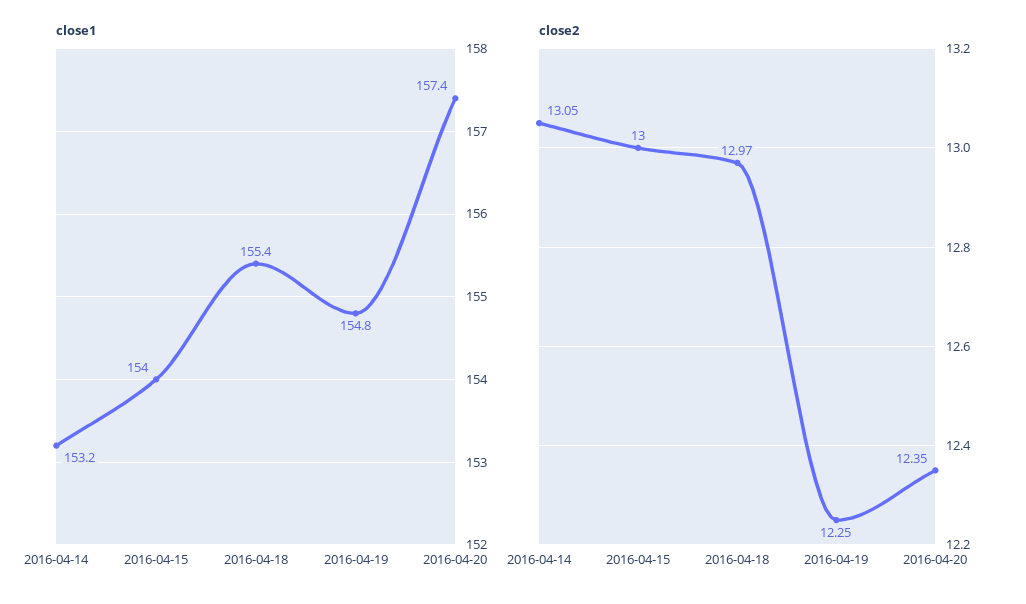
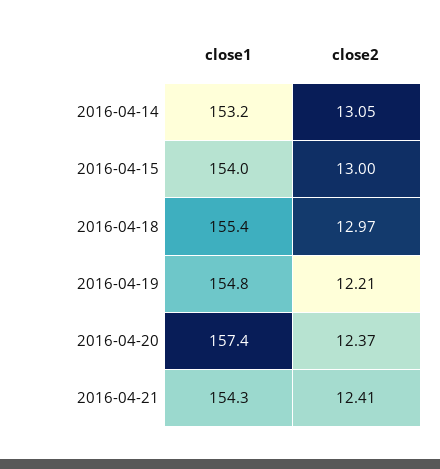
close2, 2016-04-19: 12.25 -> 12.21
close2, 2016-04-20: 12.35 -> 12.37
close1, 2016-04-21: none -> 154.3
close2, 2016-04-21: none -> 12.41

